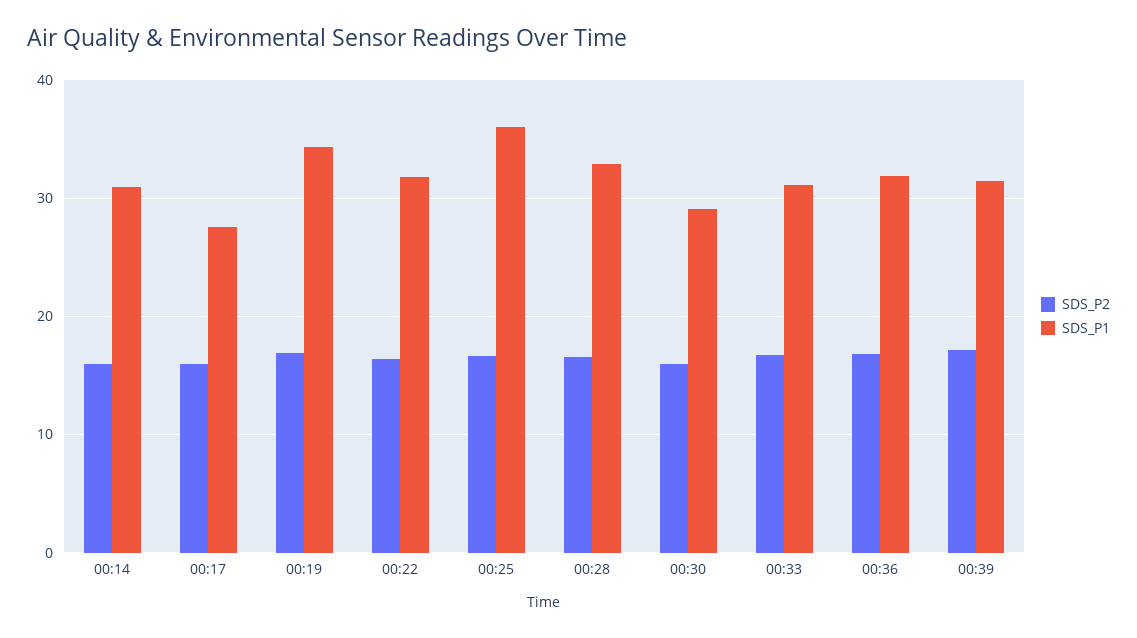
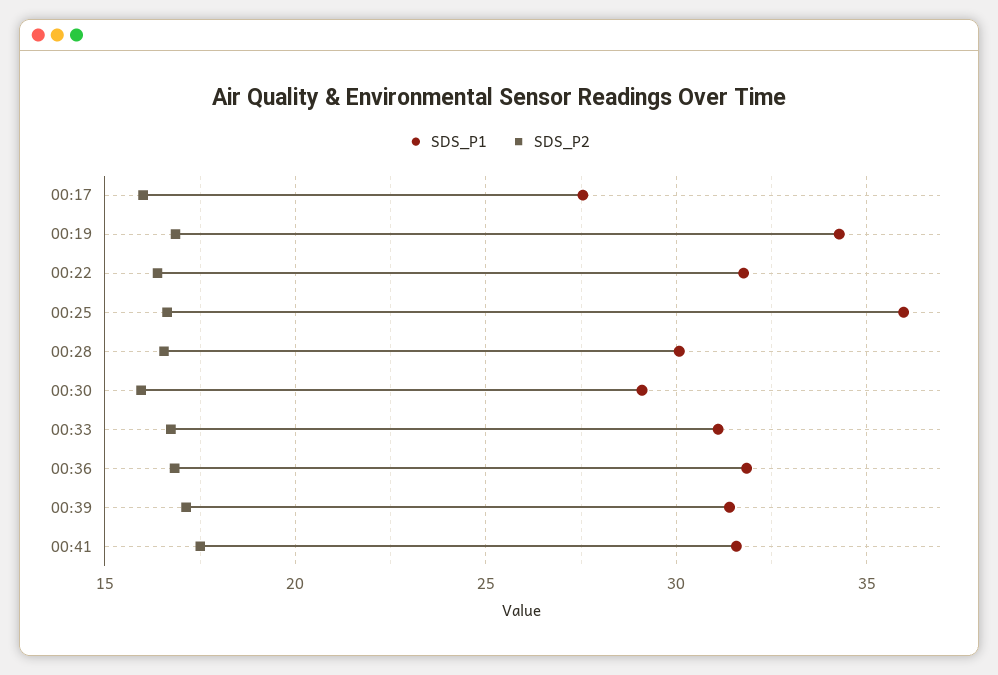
SDS_P2, 00:14: 16 -> none
SDS_P1, 00:14: 31 -> none
SDS_P1, 00:28: 33 -> 30
SDS_P1, 00:41: none -> 31.5
SDS_P2, 00:41: none -> 17.5

